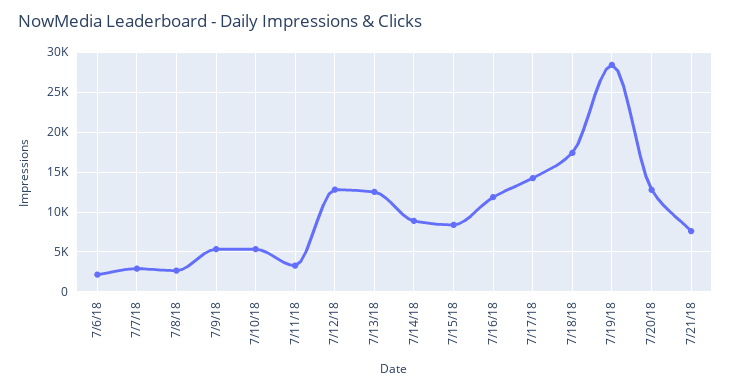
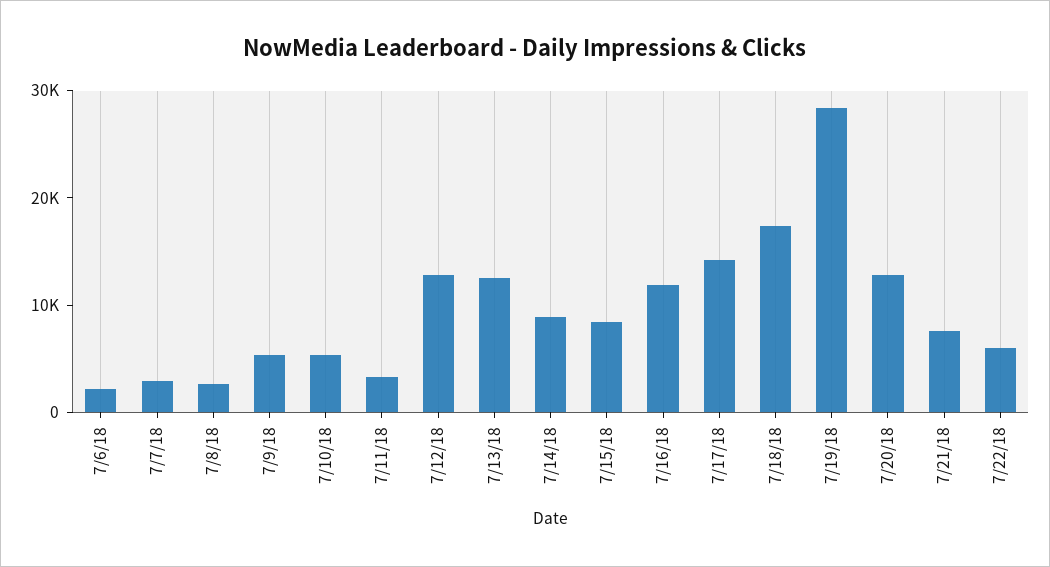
7/22/18: none -> 6000

